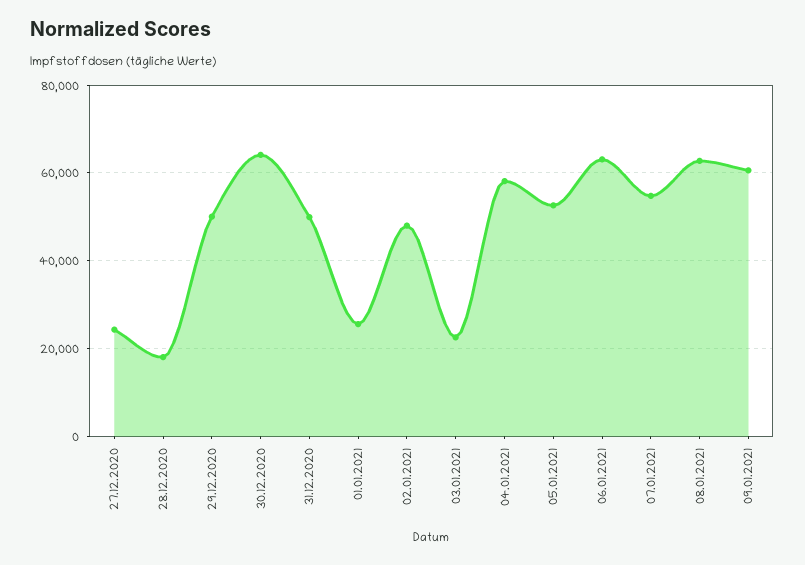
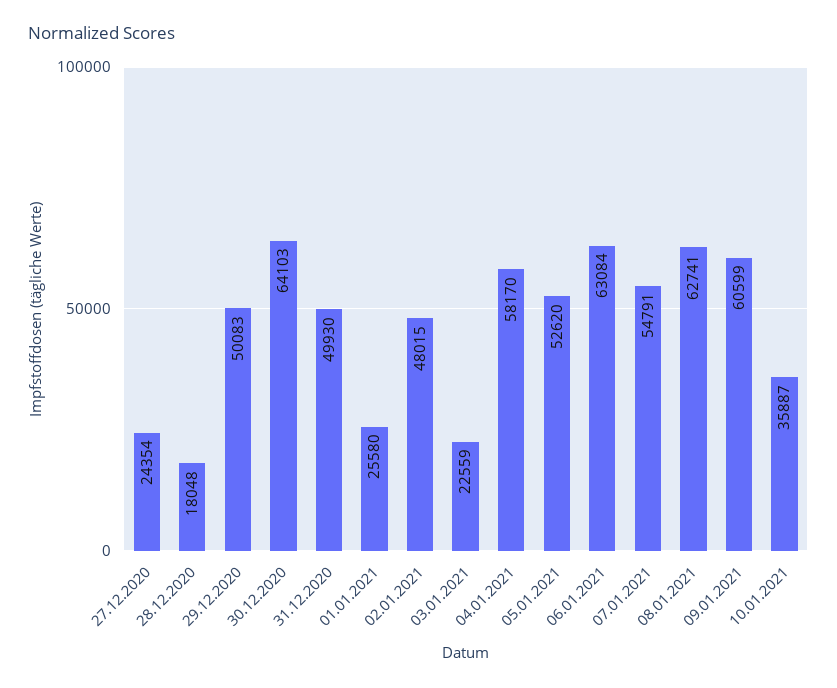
10.01.2021: none -> 35887

